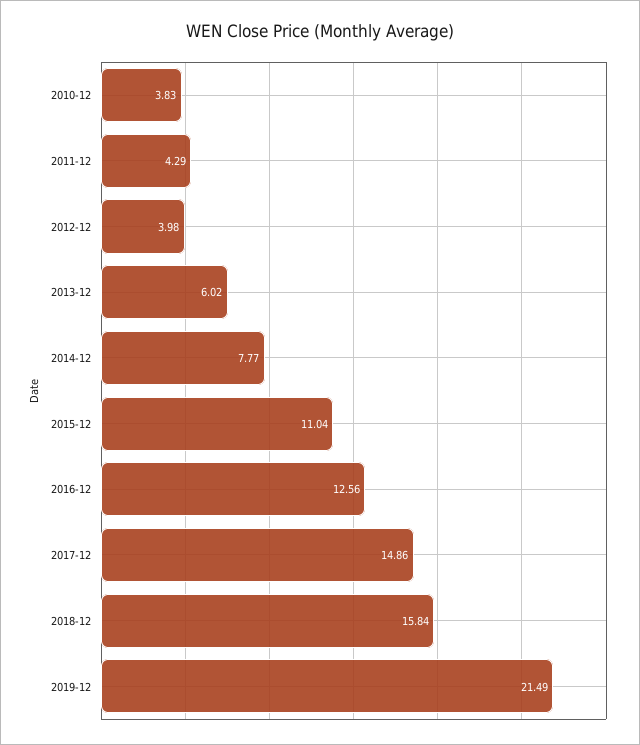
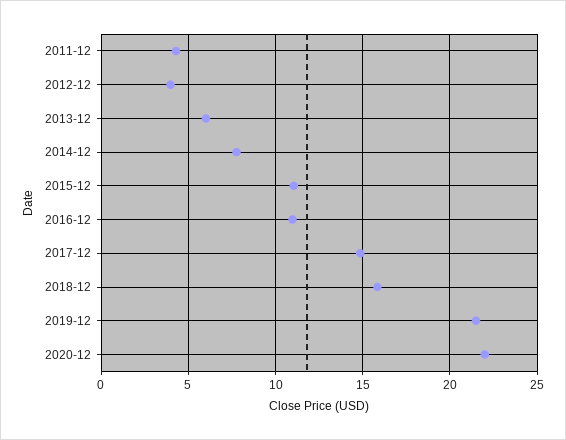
2010-12: 3.83 -> none
2016-12: 12.56 -> 11
2020-12: none -> 22

